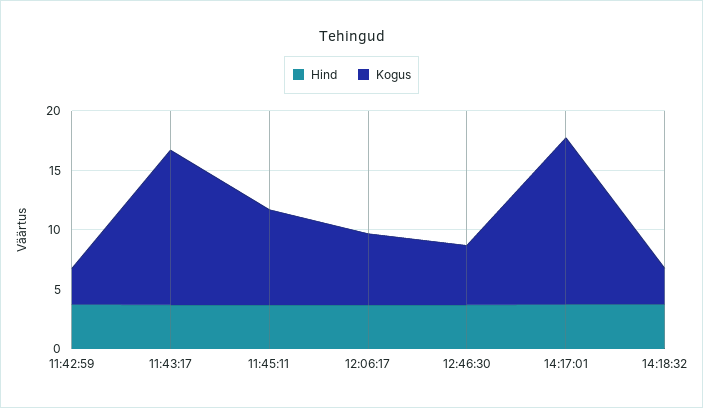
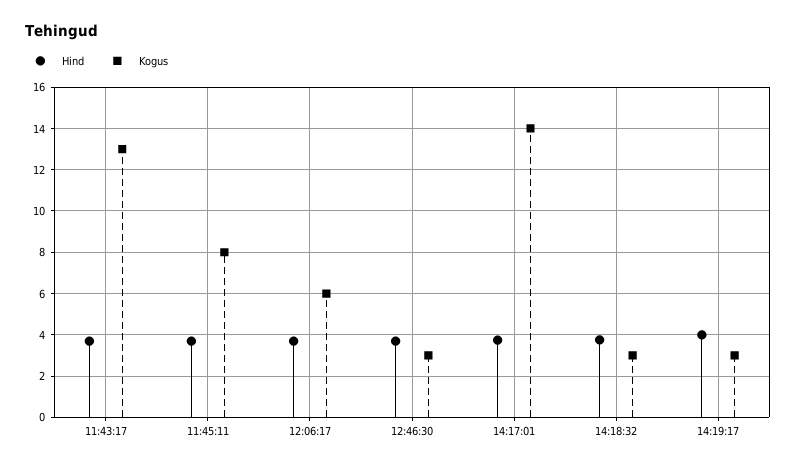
Hind, 11:42:59: 4 -> none
Kogus, 11:42:59: 3 -> none
Kogus, 12:46:30: 5 -> 3
Hind, 14:19:17: none -> 4
Kogus, 14:19:17: none -> 3

